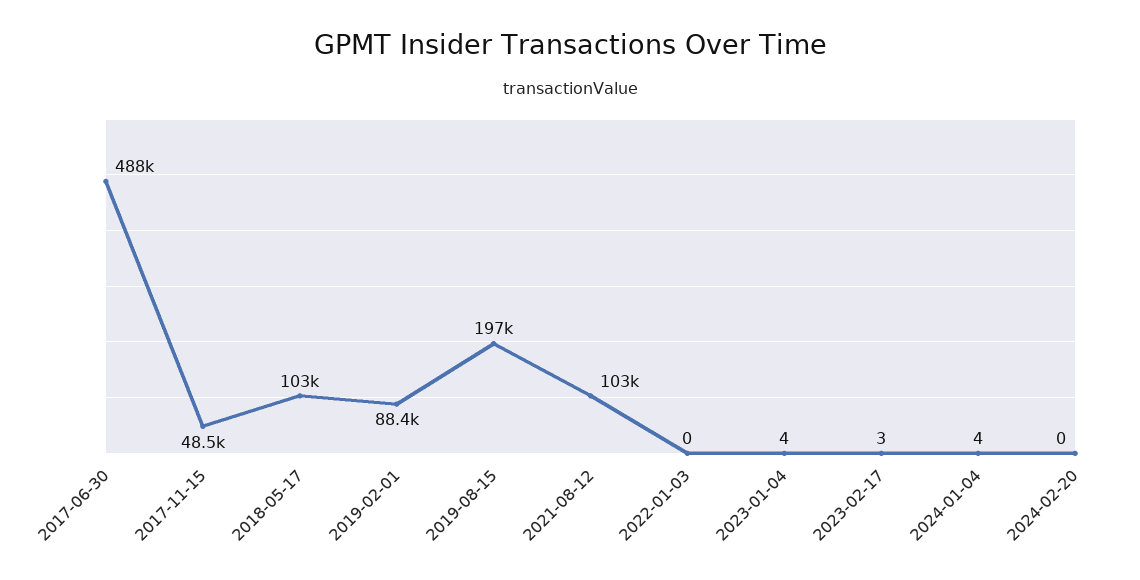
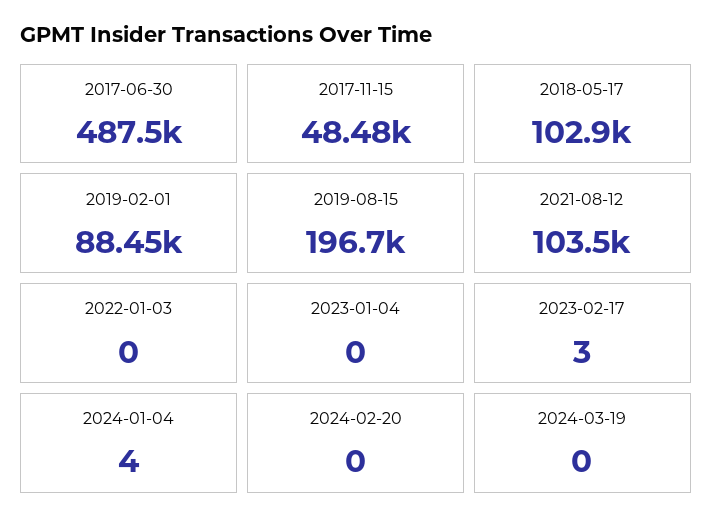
2023-01-04: 4 -> 0
2024-03-19: none -> 0

